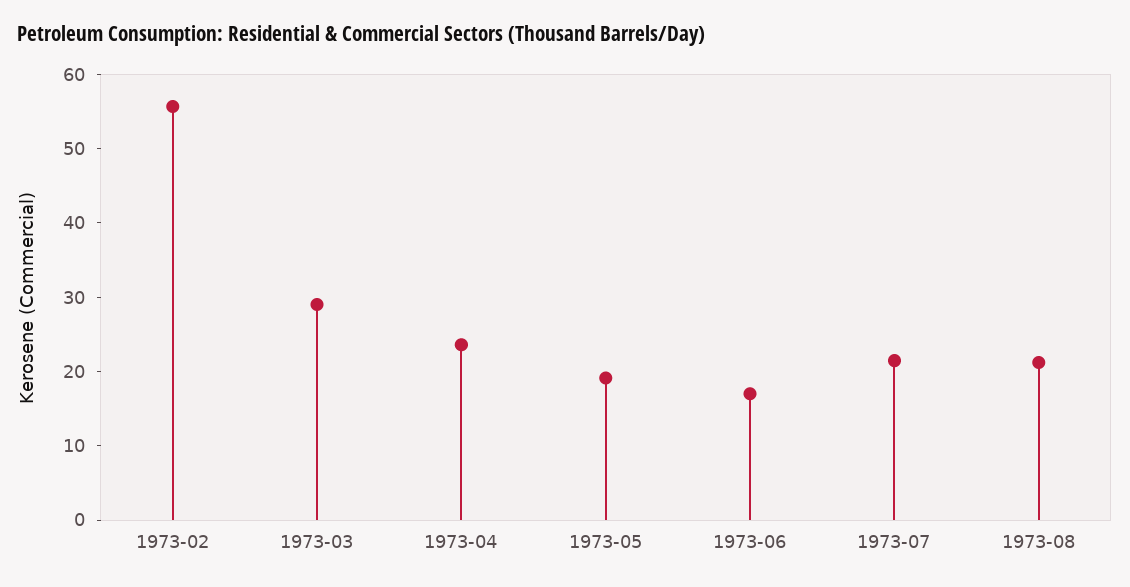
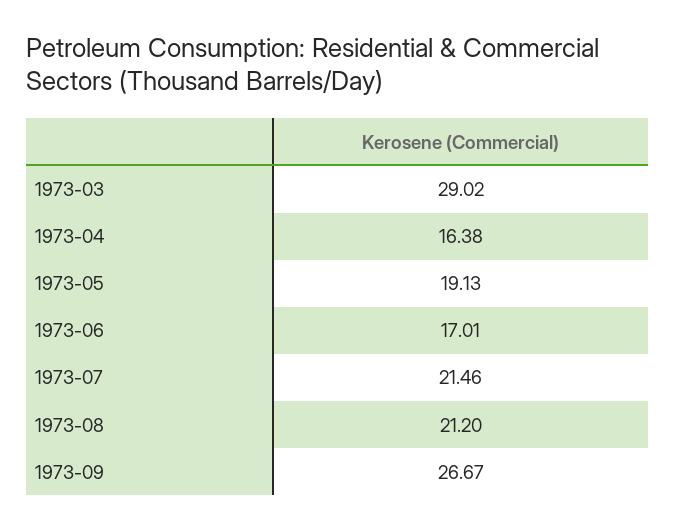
1973-02: 56 -> none
1973-04: 24 -> 16.38
1973-09: none -> 26.67

